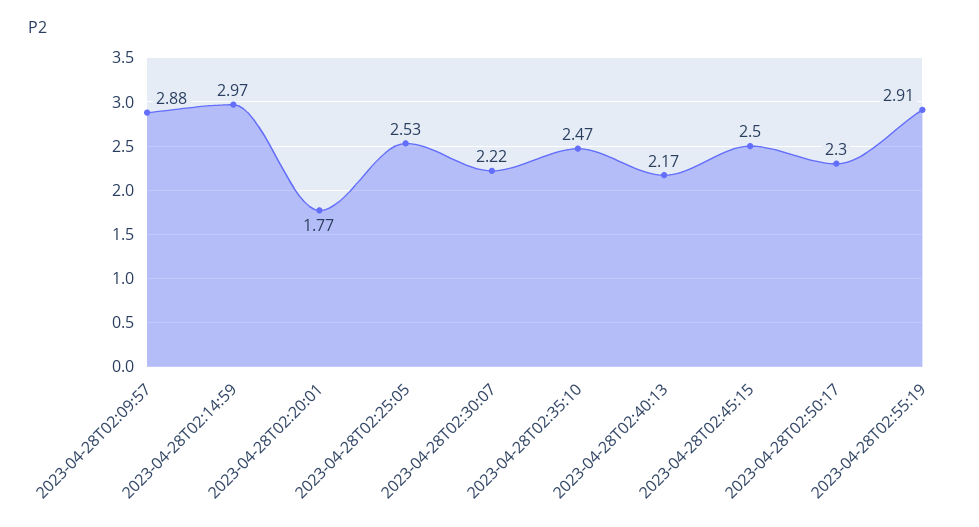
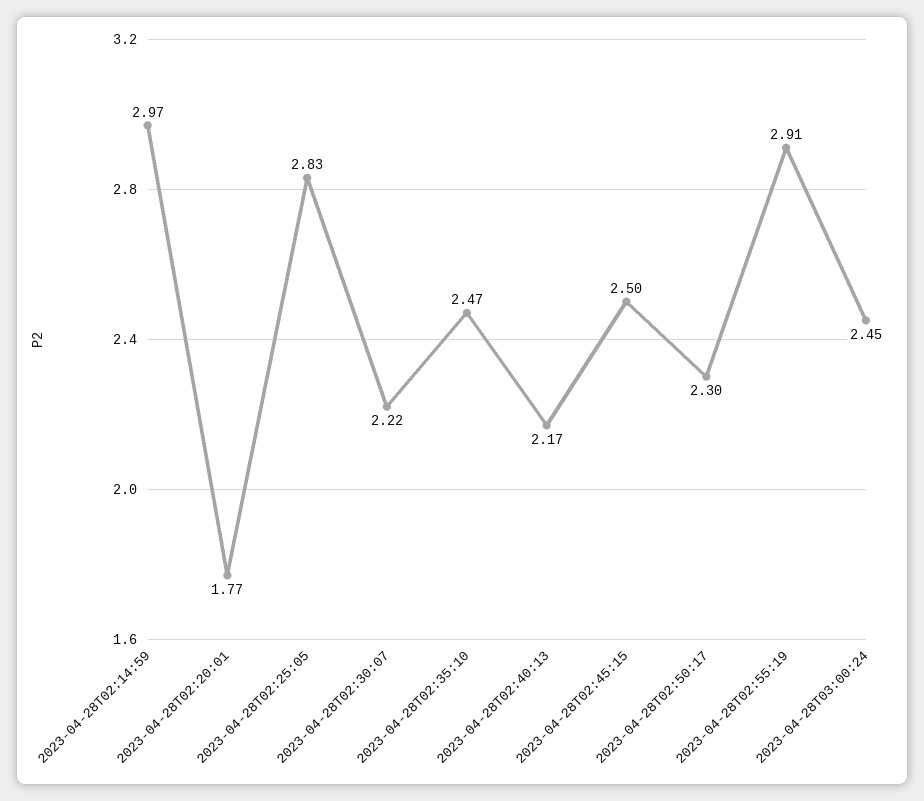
2023-04-28T02:09:57: 2.88 -> none
2023-04-28T02:25:05: 2.53 -> 2.83
2023-04-28T03:00:24: none -> 2.45

